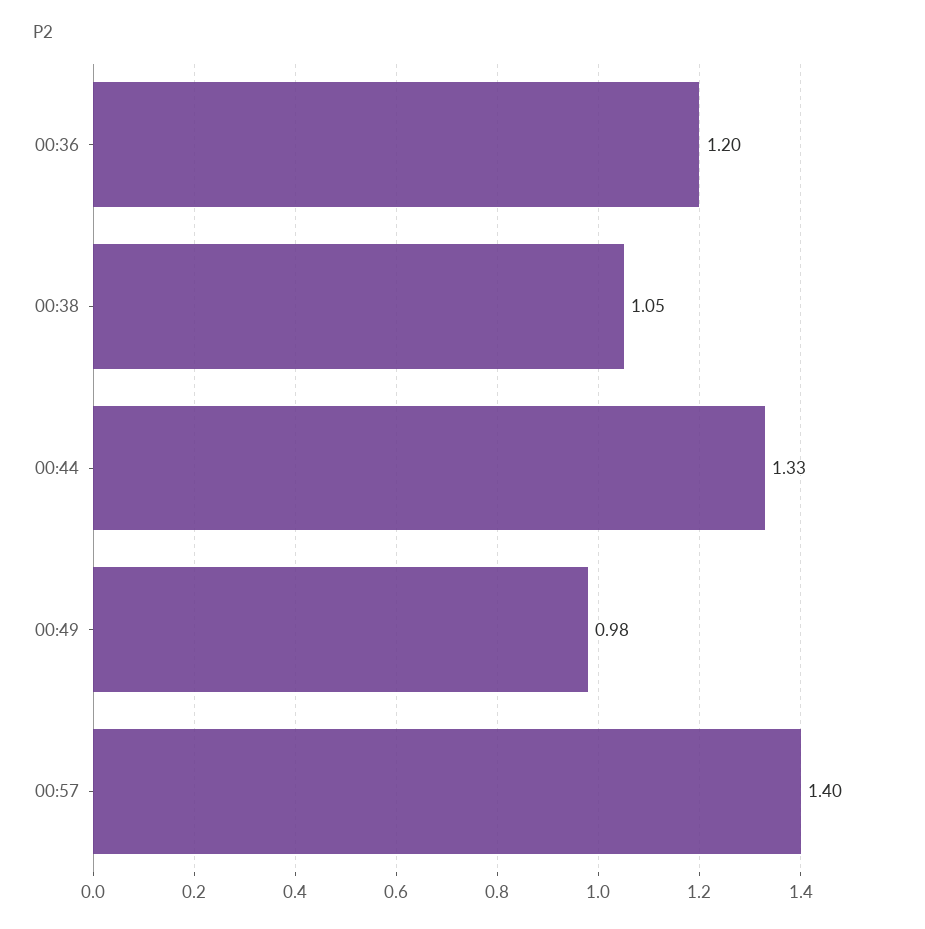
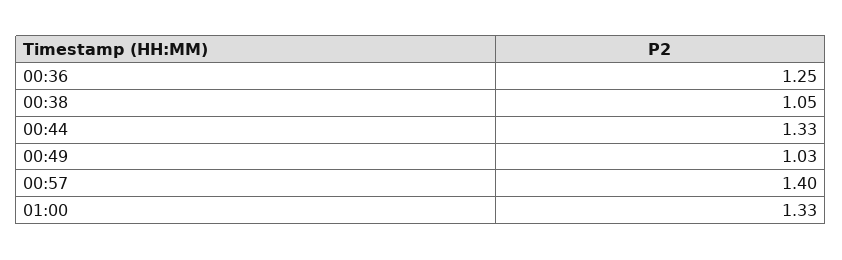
00:36: 1.2 -> 1.25
00:49: 0.98 -> 1.03
01:00: none -> 1.33

